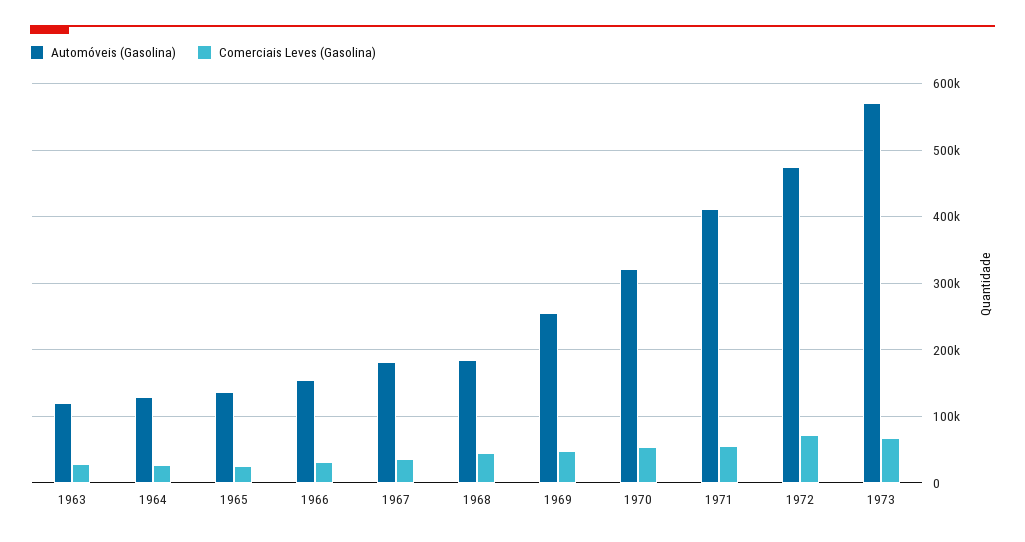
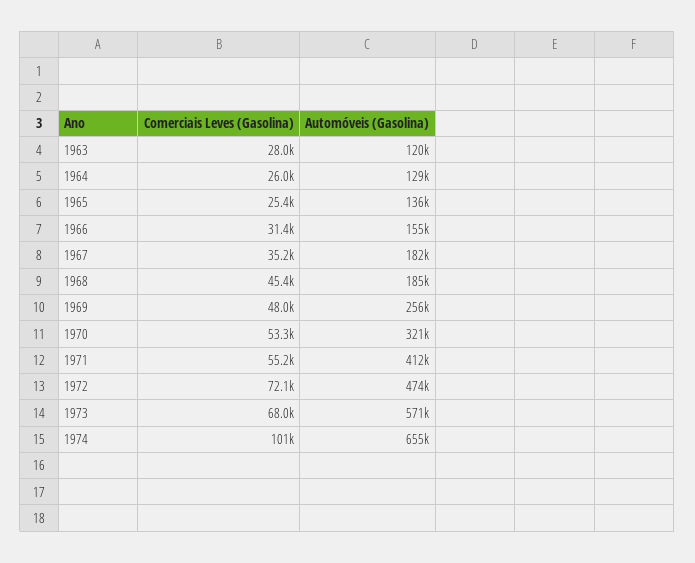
Comerciais Leves (Gasolina), 1974: none -> 101000
Automóveis (Gasolina), 1974: none -> 655000

